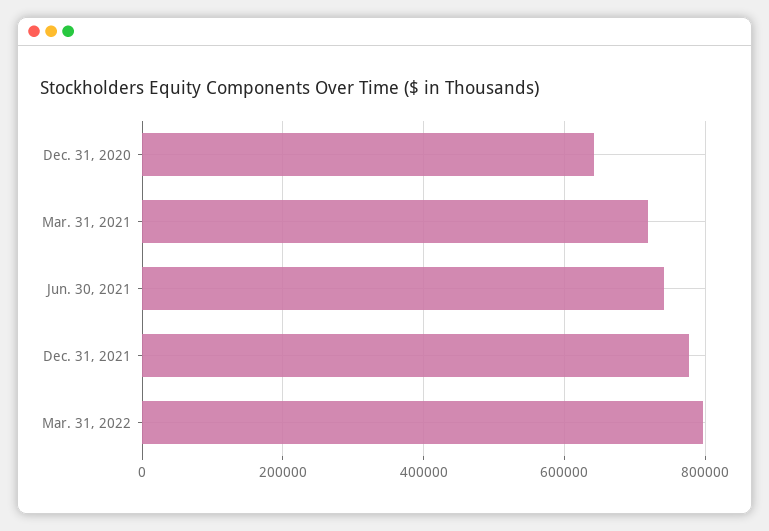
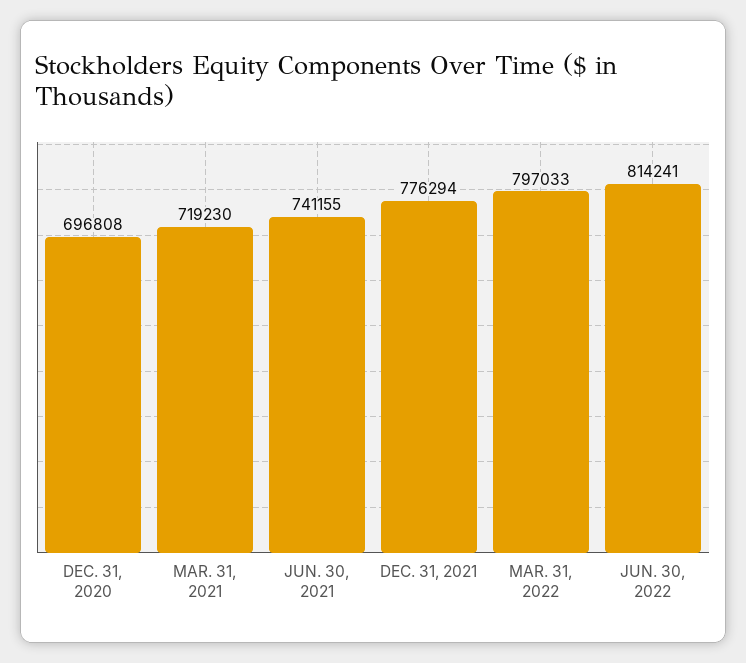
Dec. 31, 2020: 640000 -> 696808
JUN. 30, 2022: none -> 814241

